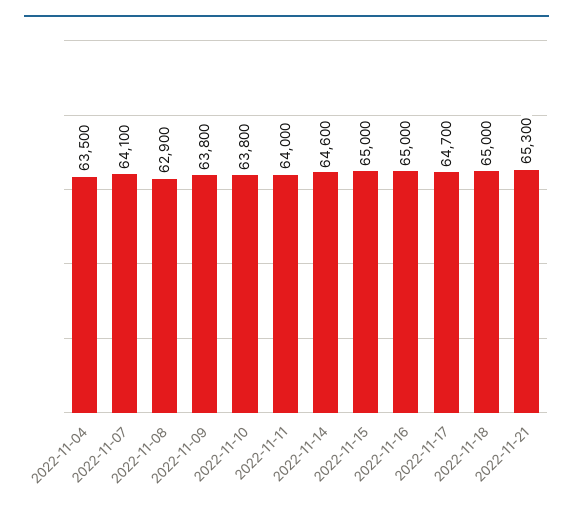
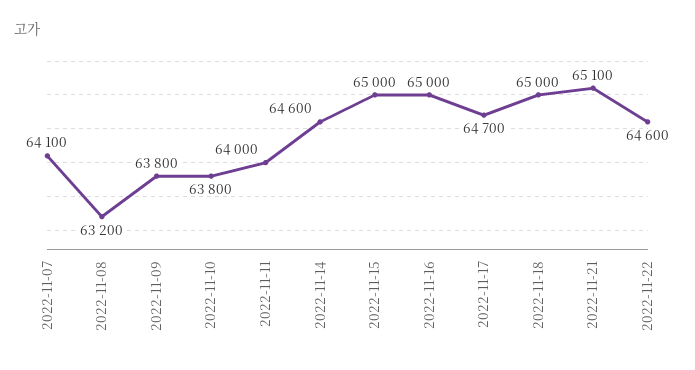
2022-11-04: 63500 -> none
2022-11-08: 62900 -> 63200
2022-11-21: 65300 -> 65100
2022-11-22: none -> 64600

